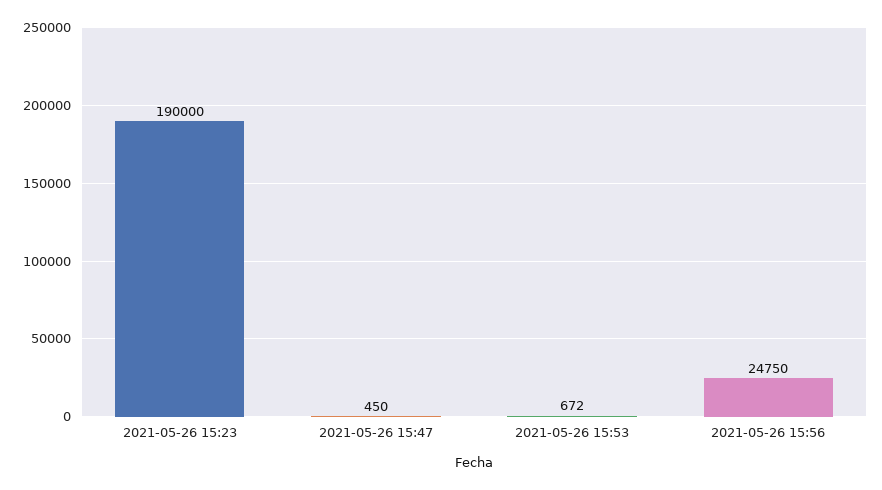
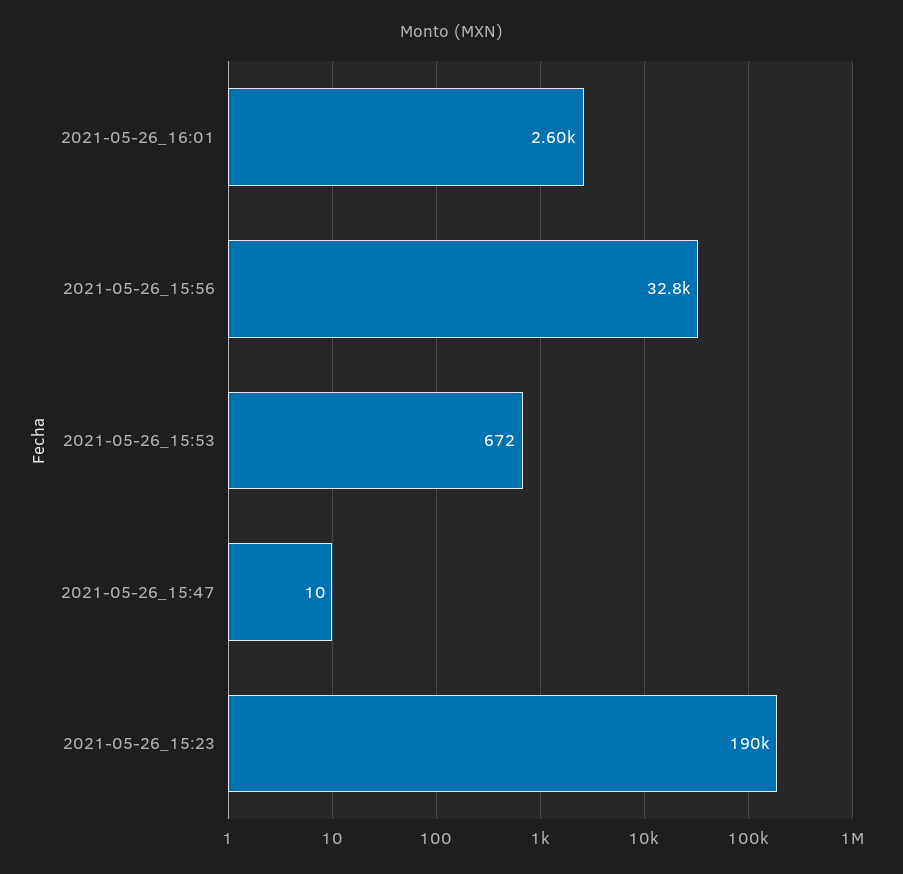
2021-05-26 15:47: 450 -> 10
2021-05-26 15:56: 24750 -> 32800
2021-05-26_16:01: none -> 2600

